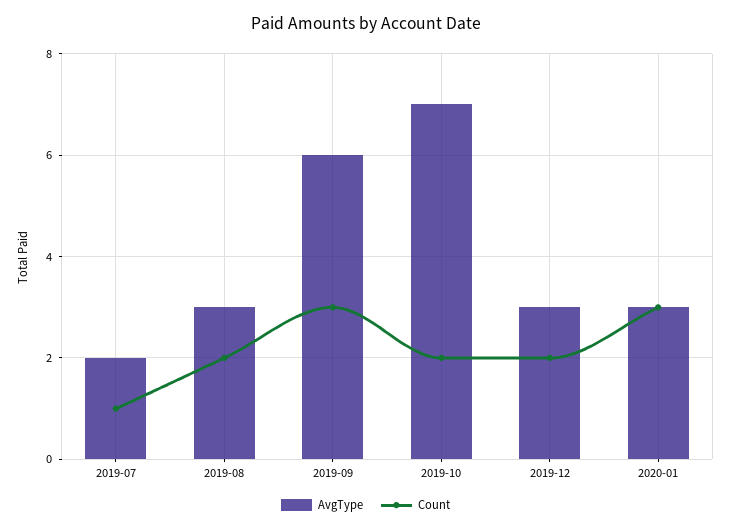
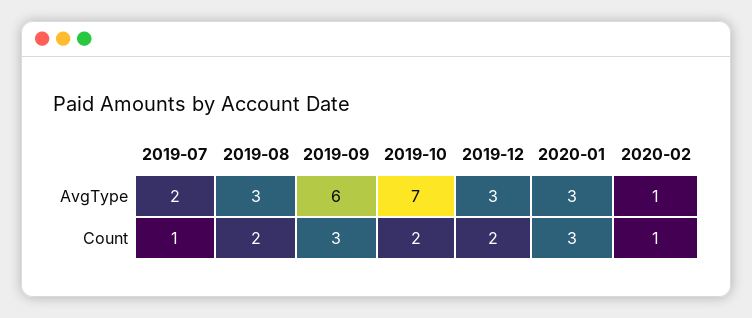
AvgType, 2020-02: none -> 1
Count, 2020-02: none -> 1

